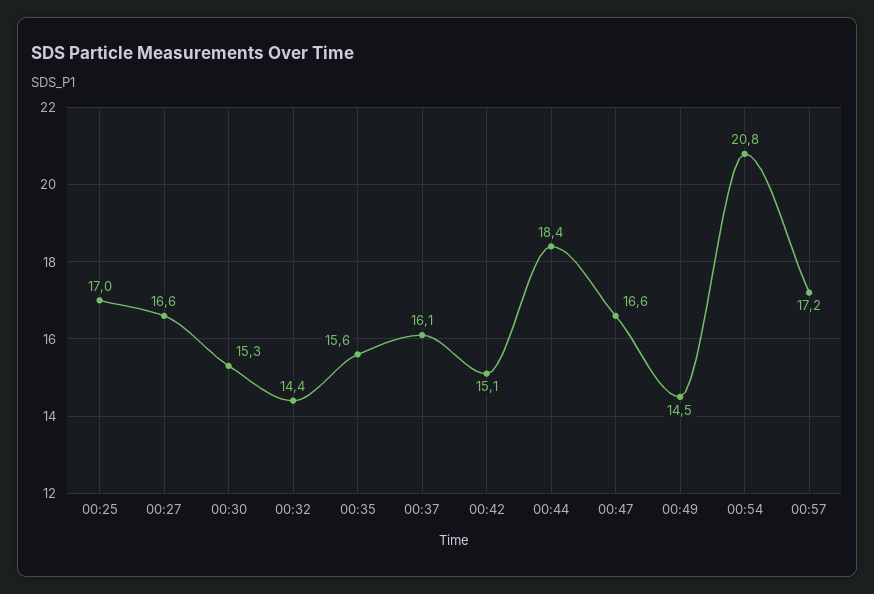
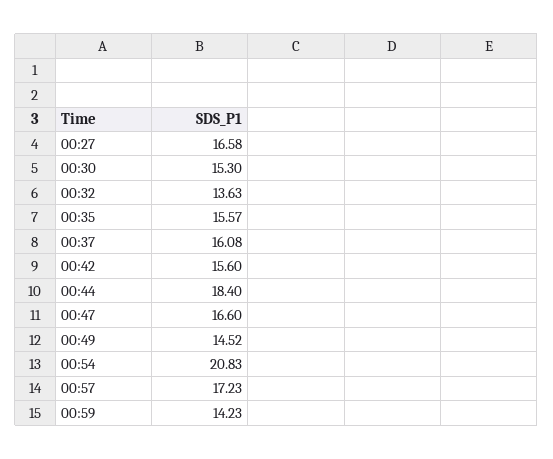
00:25: 17 -> none
00:32: 14.4 -> 13.63
00:42: 15.1 -> 15.6
00:59: none -> 14.23

